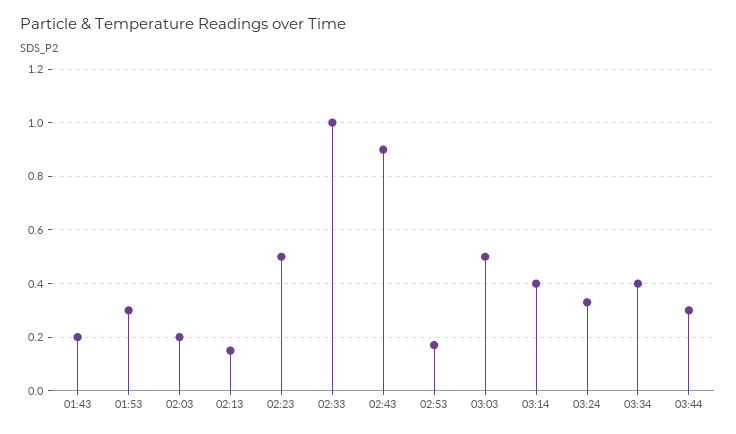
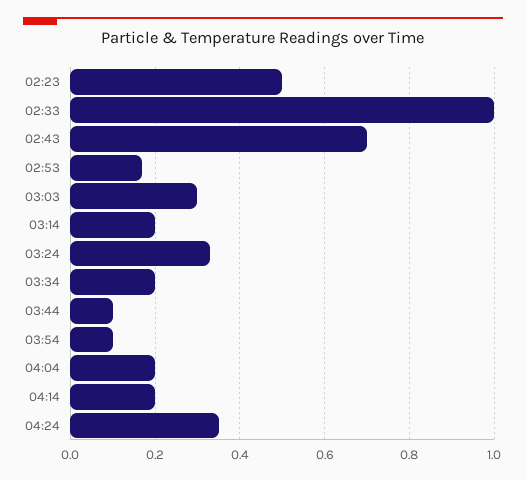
01:43: 0.2 -> none
01:53: 0.3 -> none
02:03: 0.2 -> none
02:13: 0.15 -> none
02:43: 0.9 -> 0.7
03:03: 0.5 -> 0.3
03:14: 0.4 -> 0.2
03:34: 0.4 -> 0.2
03:44: 0.3 -> 0.1
03:54: none -> 0.1
04:04: none -> 0.2
04:14: none -> 0.2
04:24: none -> 0.35

